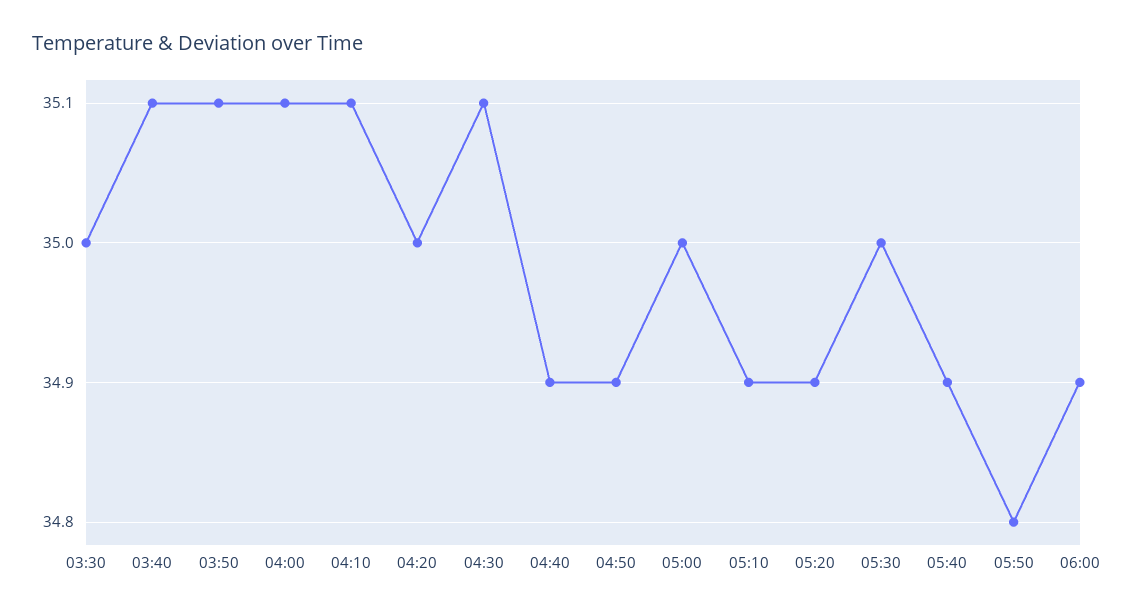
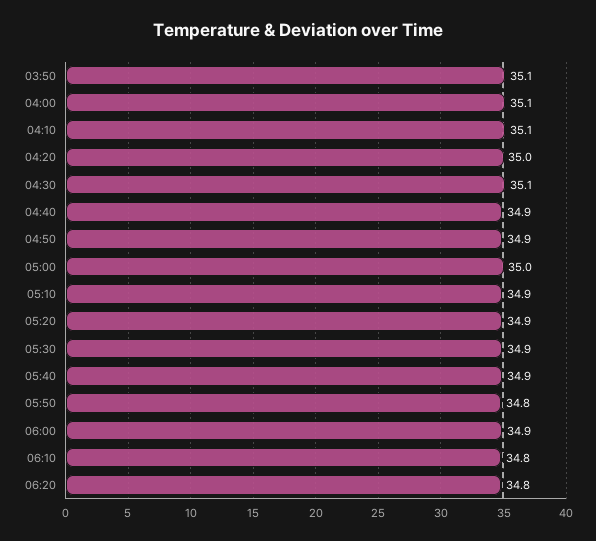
03:30: 35 -> none
03:40: 35.1 -> none
05:30: 35 -> 34.9
06:10: none -> 34.8
06:20: none -> 34.8

